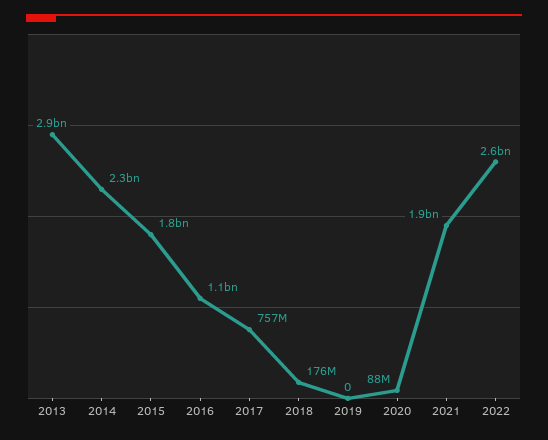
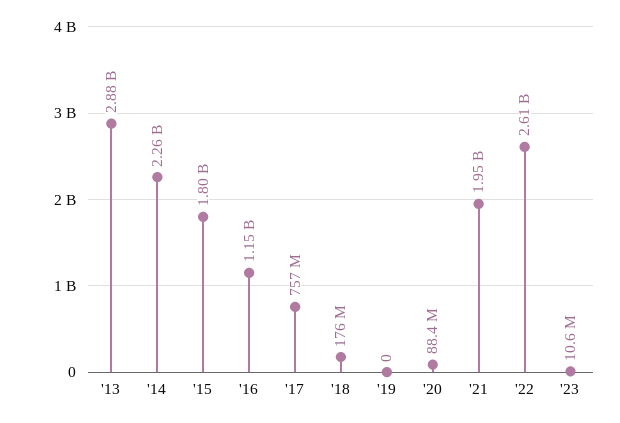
'23: none -> 10600000

